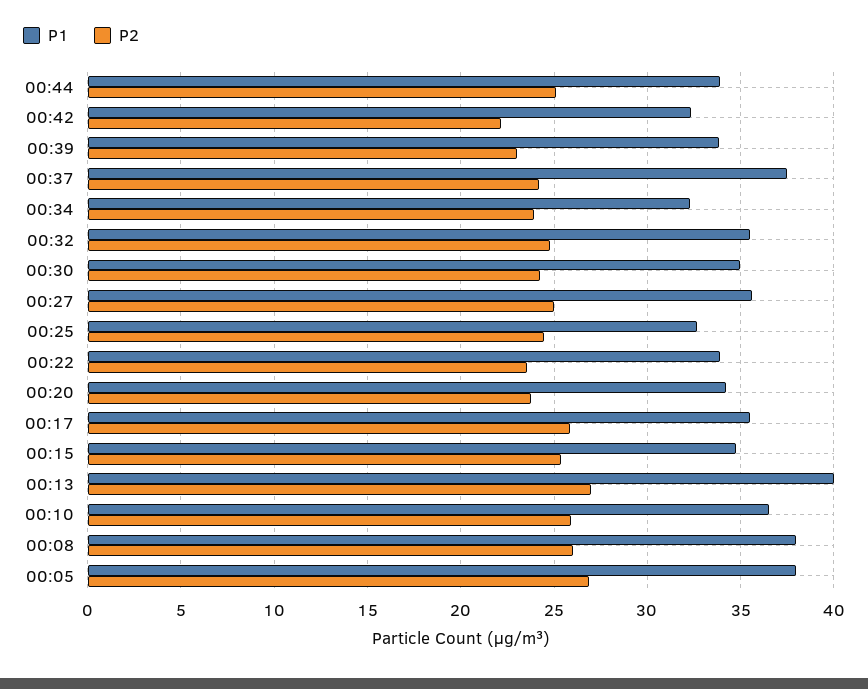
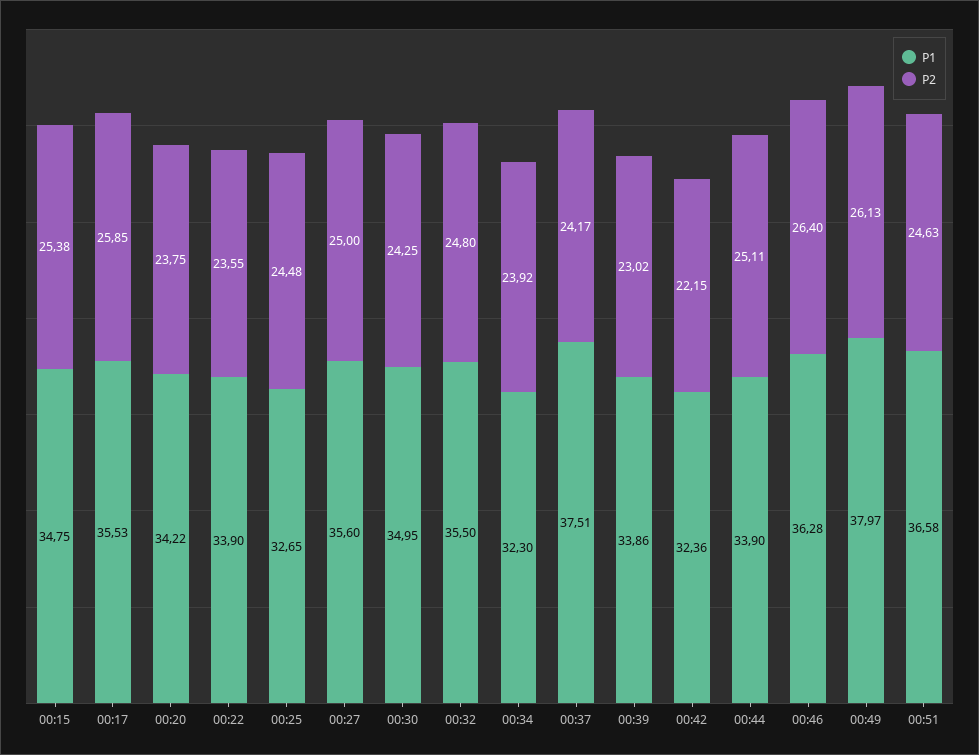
P1, 00:13: 40 -> none
P2, 00:13: 27 -> none
P1, 00:10: 36.5 -> none
P2, 00:10: 26 -> none
P1, 00:08: 38 -> none
P2, 00:08: 26 -> none
P1, 00:05: 38 -> none
P2, 00:05: 27 -> none
P1, 00:46: none -> 36.28
P2, 00:46: none -> 26.4
P1, 00:49: none -> 37.97
P2, 00:49: none -> 26.13
P1, 00:51: none -> 36.58
P2, 00:51: none -> 24.63

